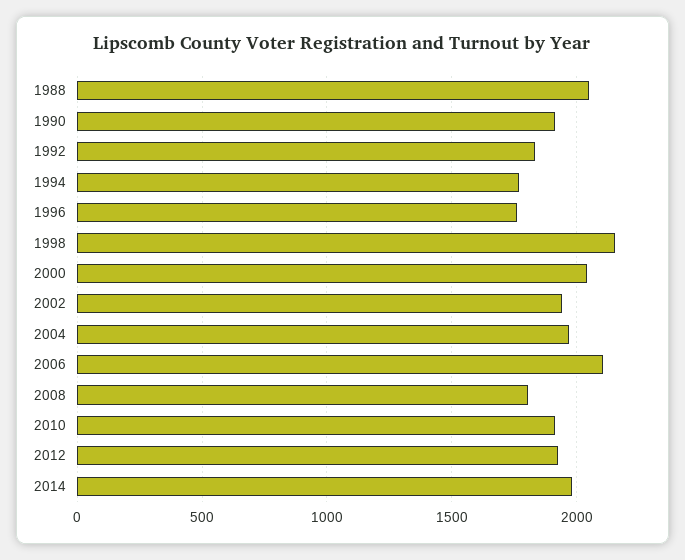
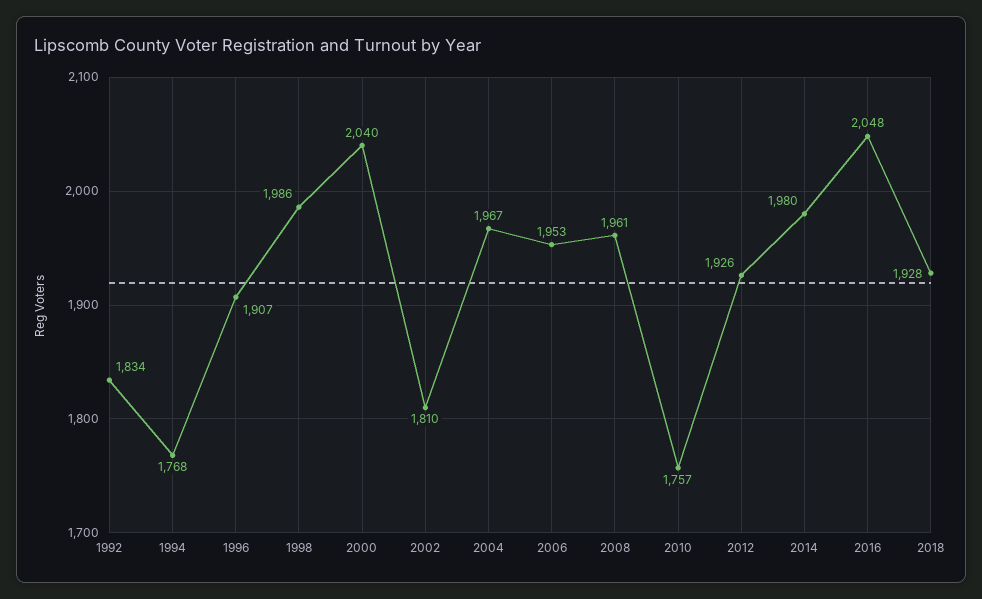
1988: 2050 -> none
1990: 1900 -> none
1996: 1750 -> 1907
1998: 2150 -> 1986
2002: 1950 -> 1810
2006: 2100 -> 1953
2008: 1800 -> 1961
2010: 1900 -> 1757
2016: none -> 2048
2018: none -> 1928

